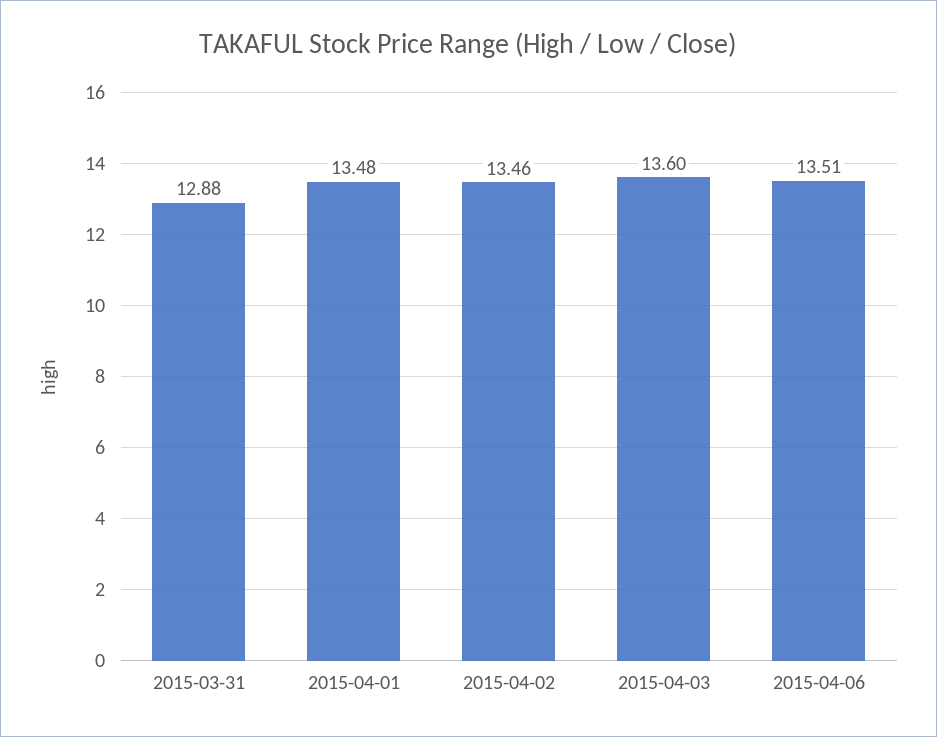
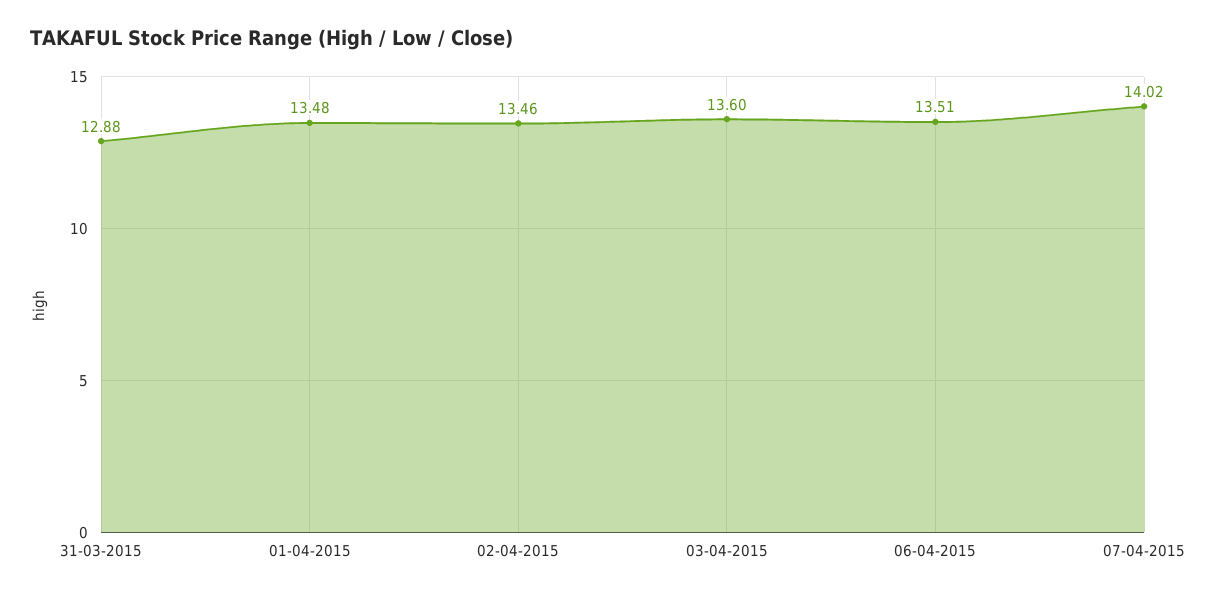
07-04-2015: none -> 14.02

